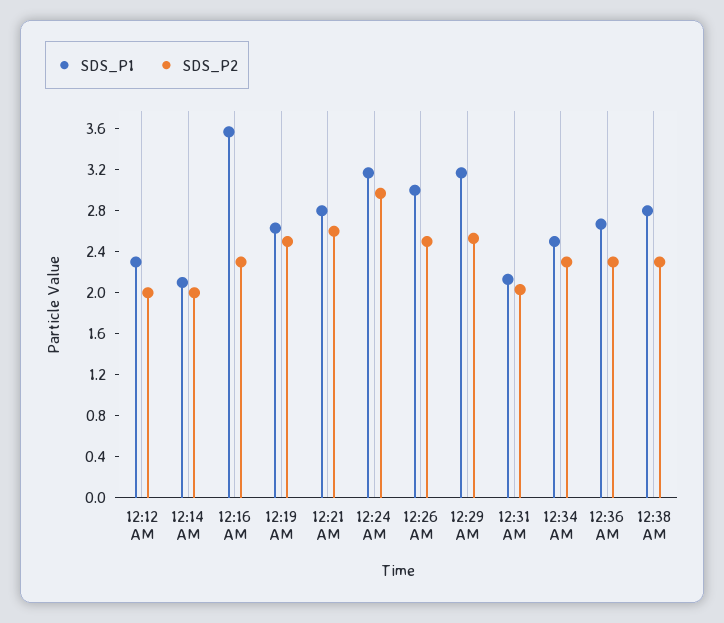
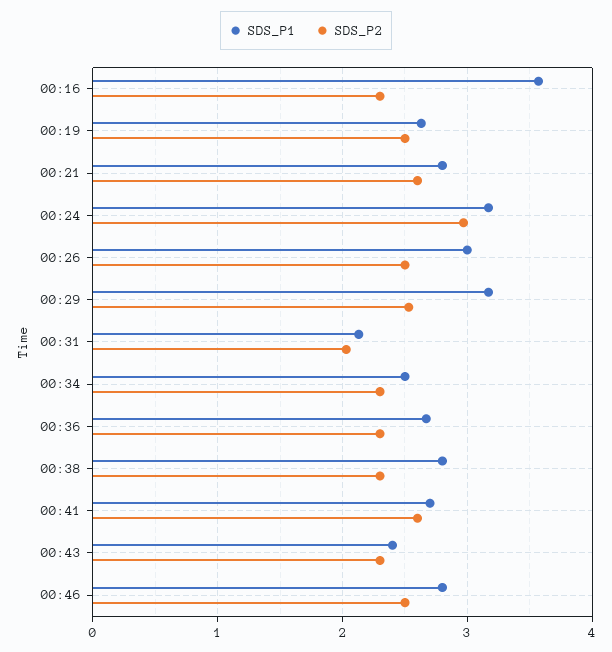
SDS_P1, 12:12 AM: 2.3 -> none
SDS_P2, 12:12 AM: 2 -> none
SDS_P1, 12:14 AM: 2.1 -> none
SDS_P2, 12:14 AM: 2 -> none
SDS_P1, 00:41: none -> 2.7
SDS_P2, 00:41: none -> 2.6
SDS_P1, 00:43: none -> 2.4
SDS_P2, 00:43: none -> 2.3
SDS_P1, 00:46: none -> 2.8
SDS_P2, 00:46: none -> 2.5

